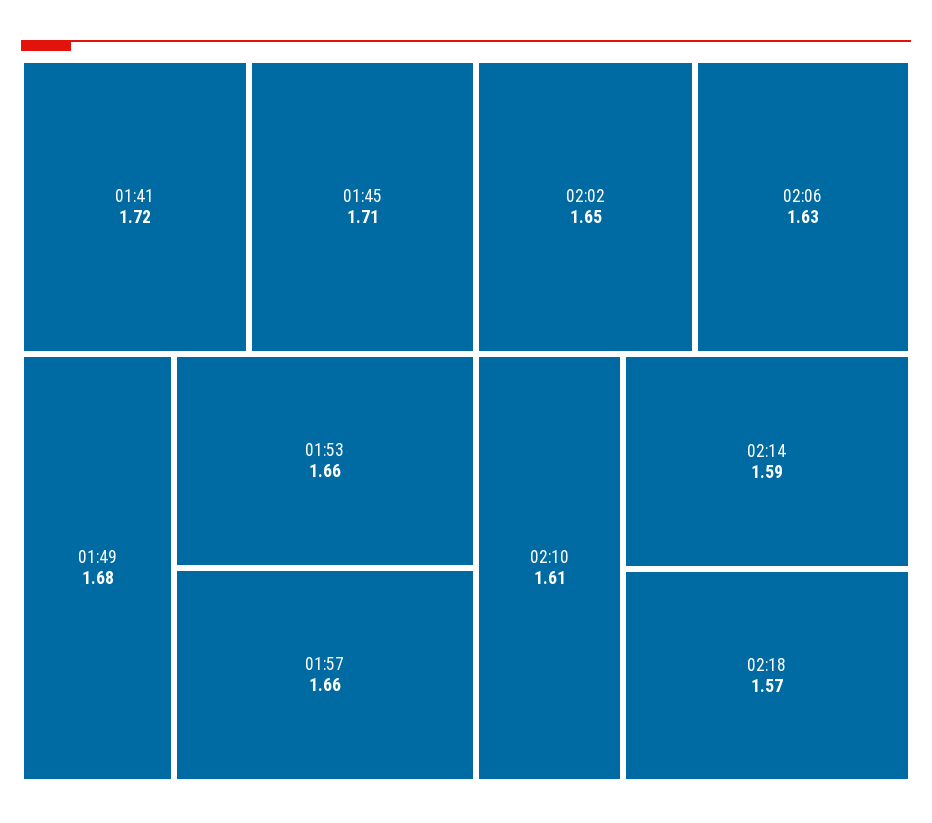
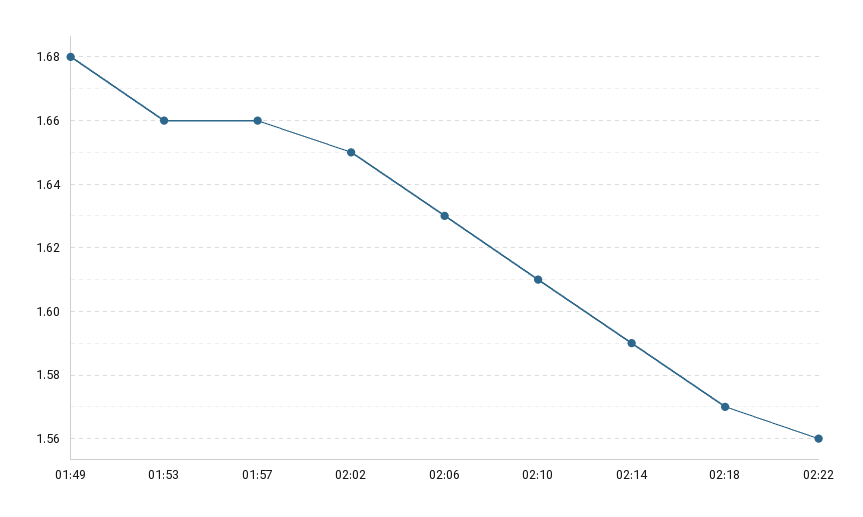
01:41: 1.72 -> none
01:45: 1.71 -> none
02:22: none -> 1.56

